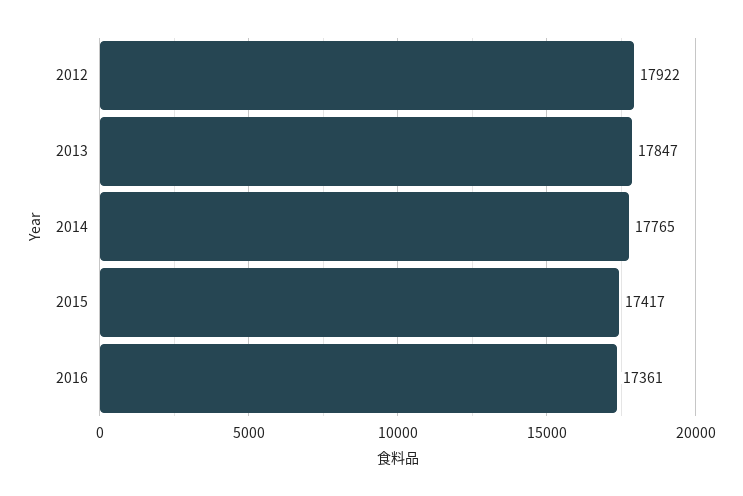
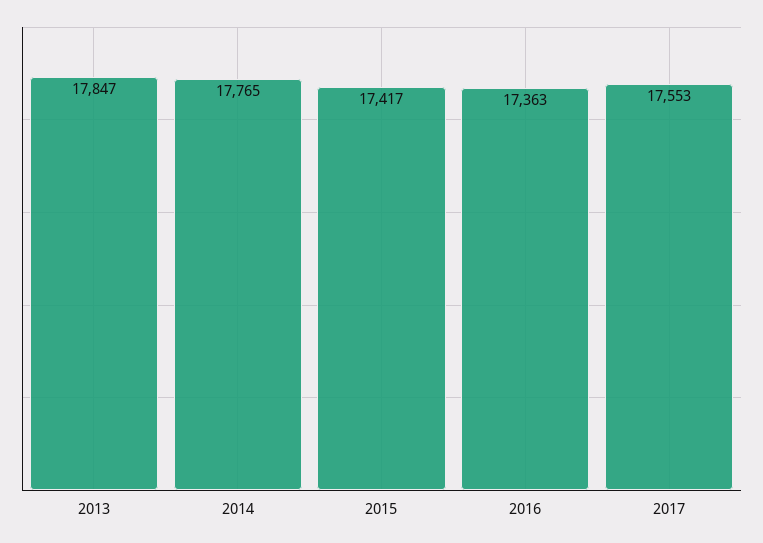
2012: 17922 -> none
2016: 17361 -> 17363
2017: none -> 17553

